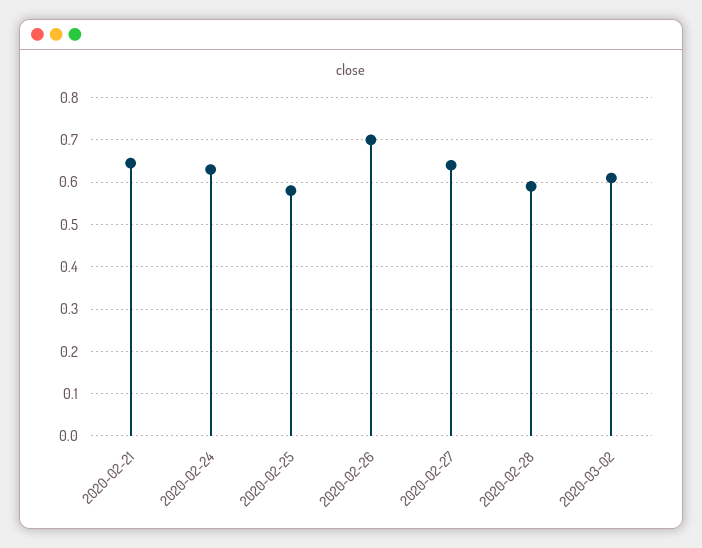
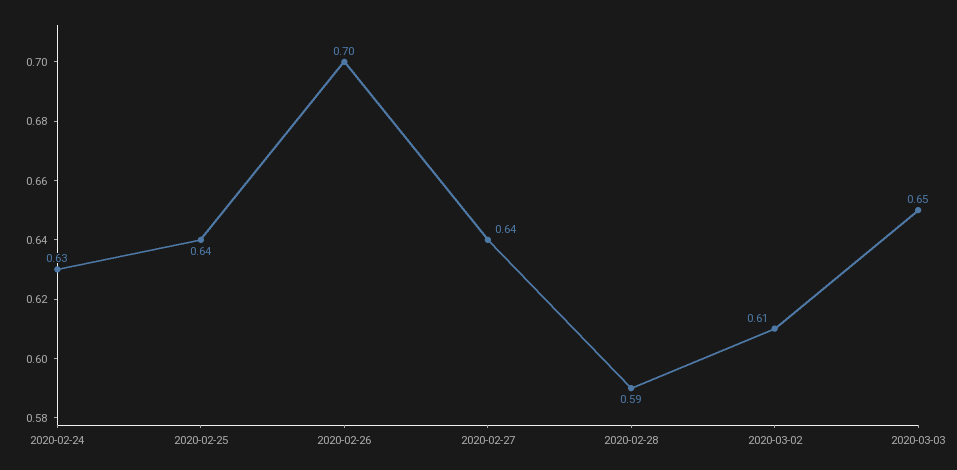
2020-02-21: 0.64 -> none
2020-02-25: 0.58 -> 0.64
2020-03-03: none -> 0.65

